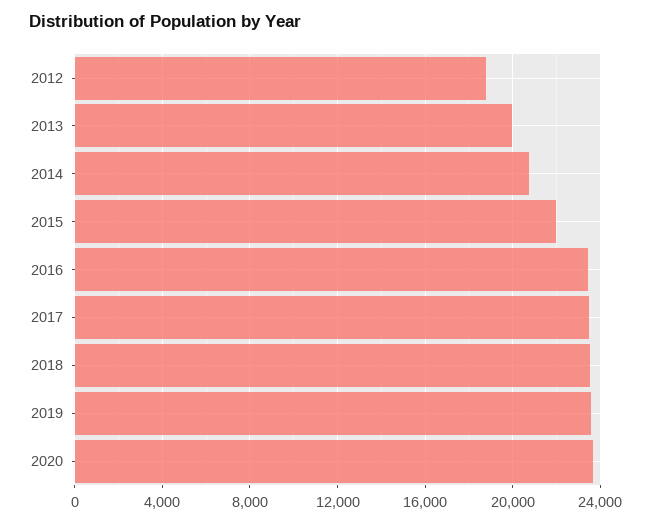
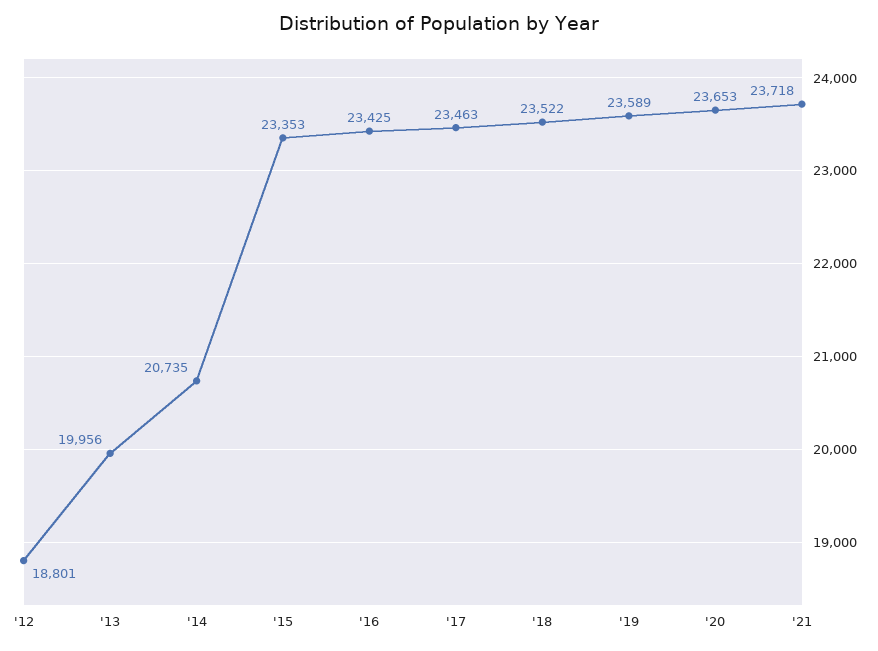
2015: 22000 -> 23353
'21: none -> 23718

